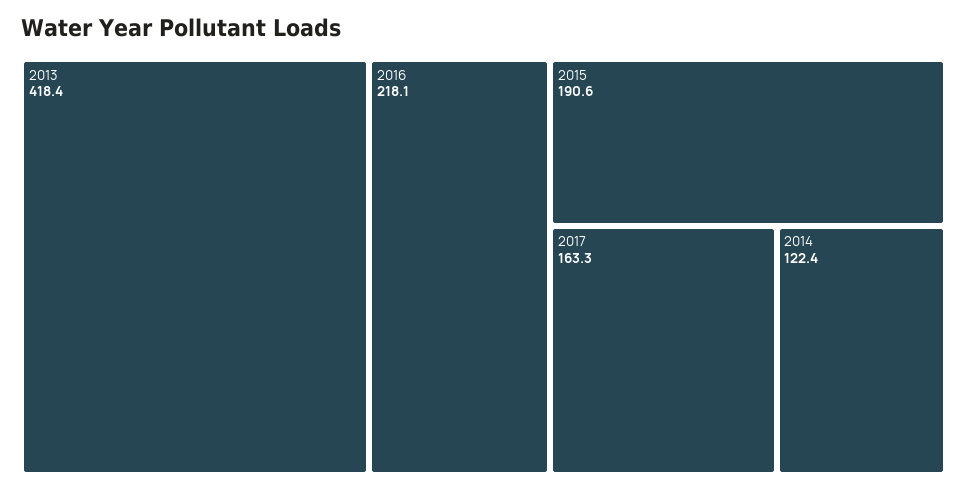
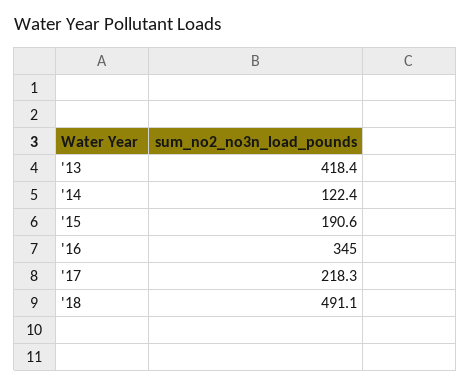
2016: 218.1 -> 345
2017: 163.3 -> 218.3
'18: none -> 491.1

